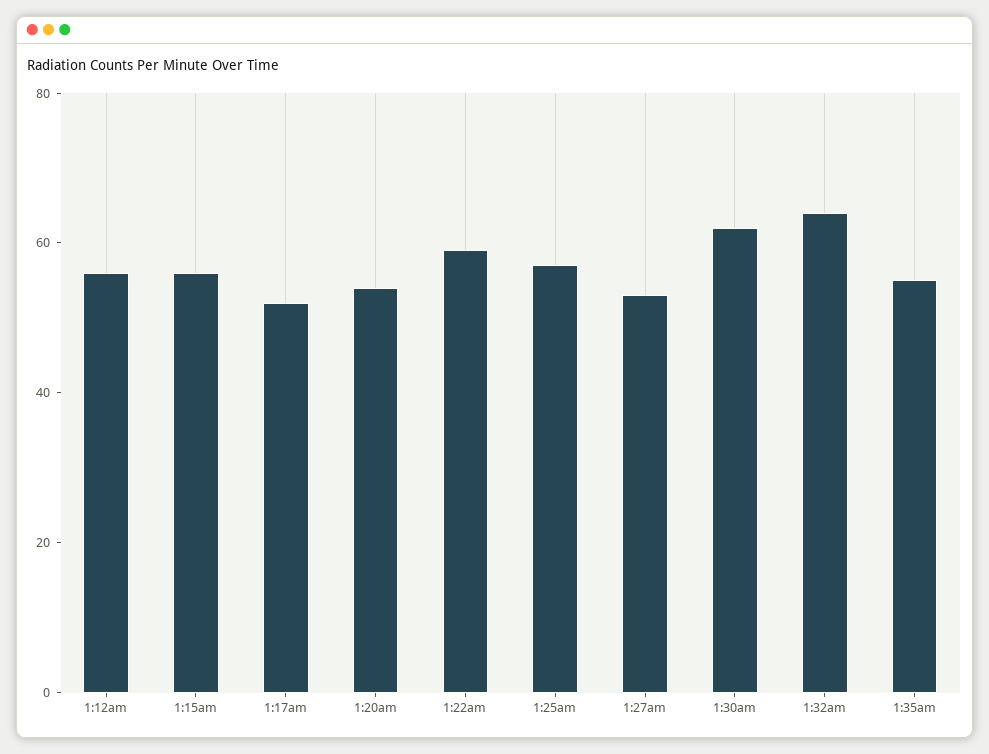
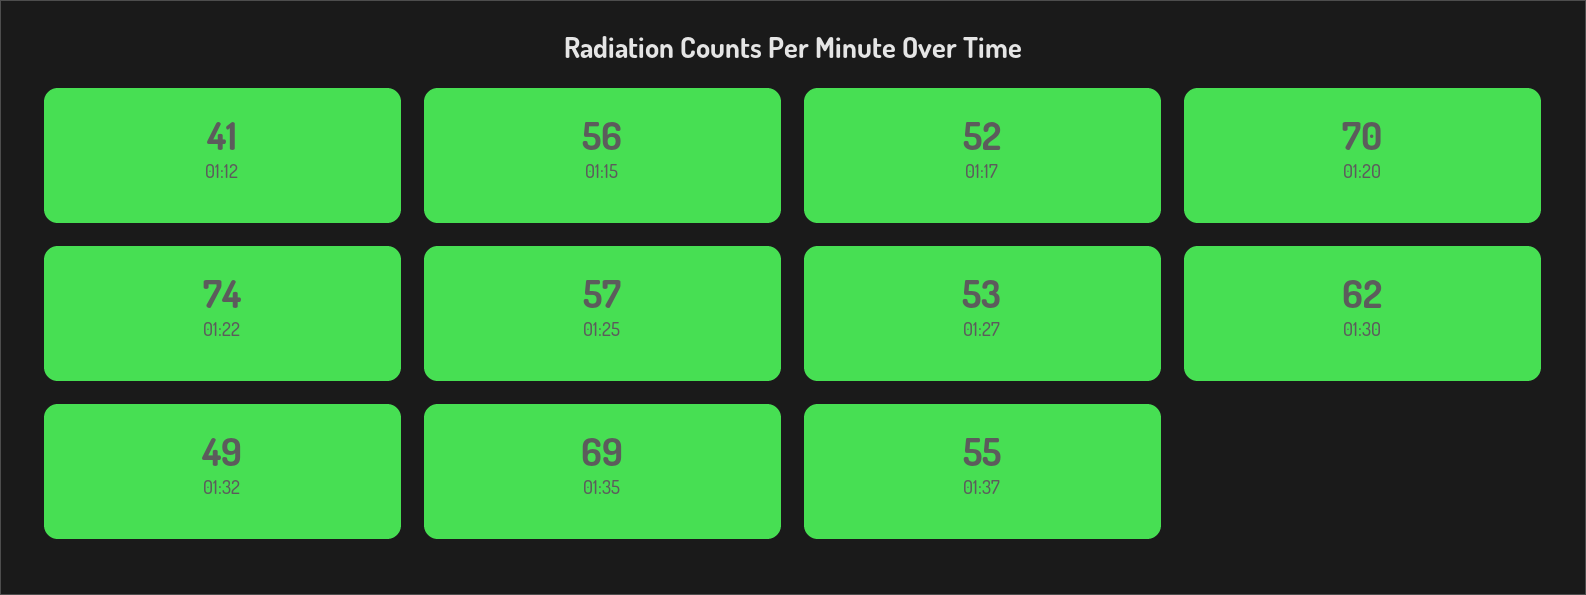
1:12am: 55 -> 41
1:20am: 55 -> 70
1:22am: 60 -> 74
1:32am: 65 -> 49
1:35am: 55 -> 69
01:37: none -> 55

